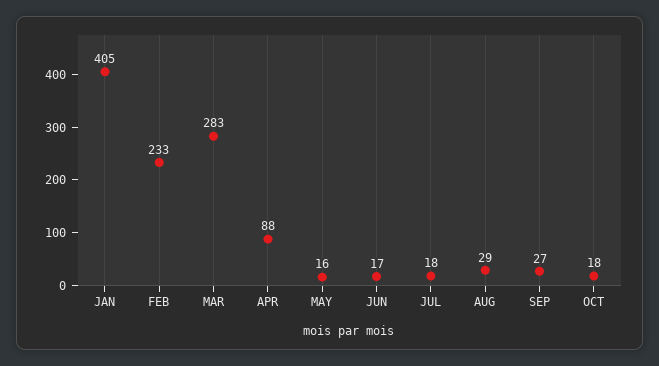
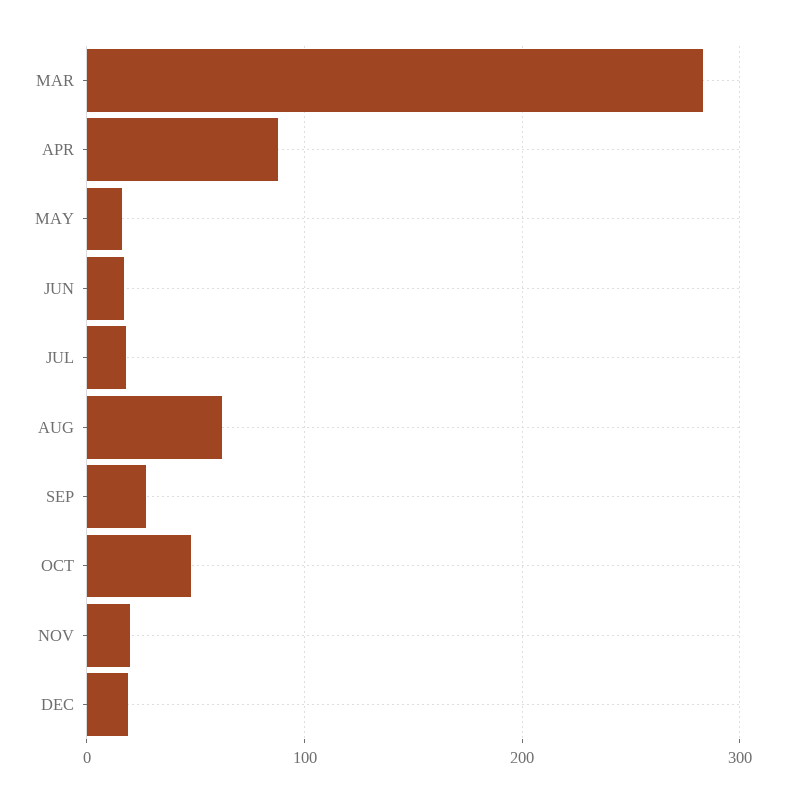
JAN: 405 -> none
FEB: 233 -> none
AUG: 29 -> 60
OCT: 18 -> 50
NOV: none -> 20
DEC: none -> 20

